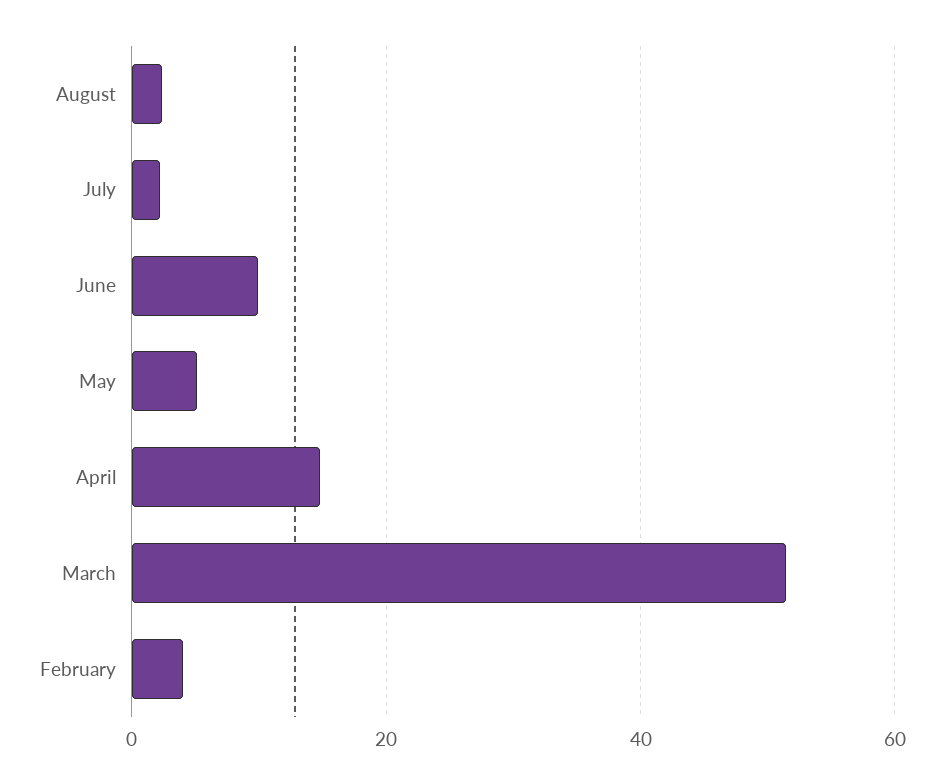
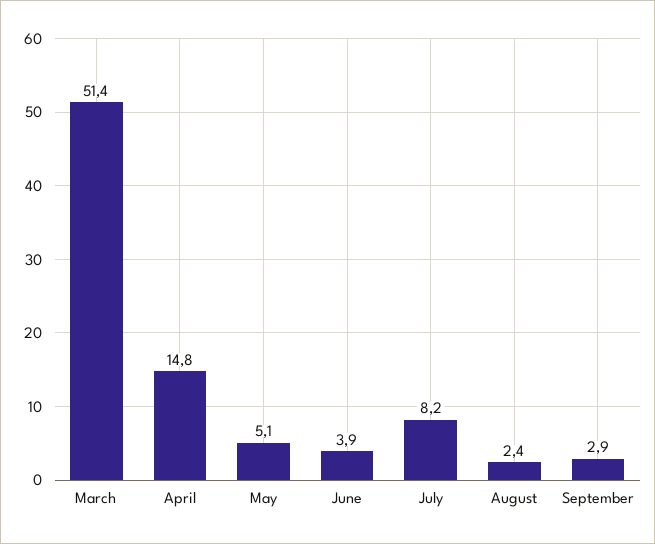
July: 2 -> 8.2
June: 10 -> 3.9
February: 4 -> none
September: none -> 2.9

